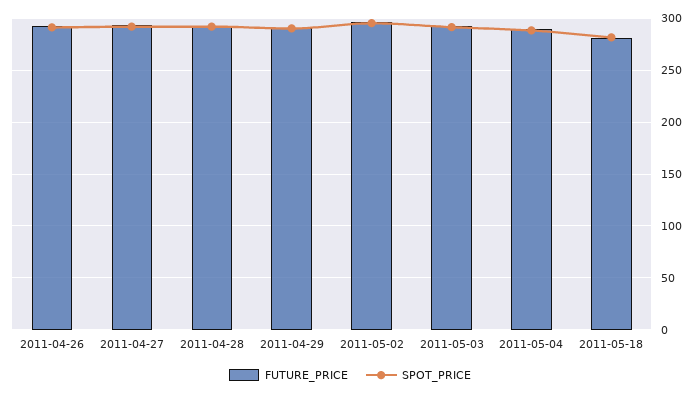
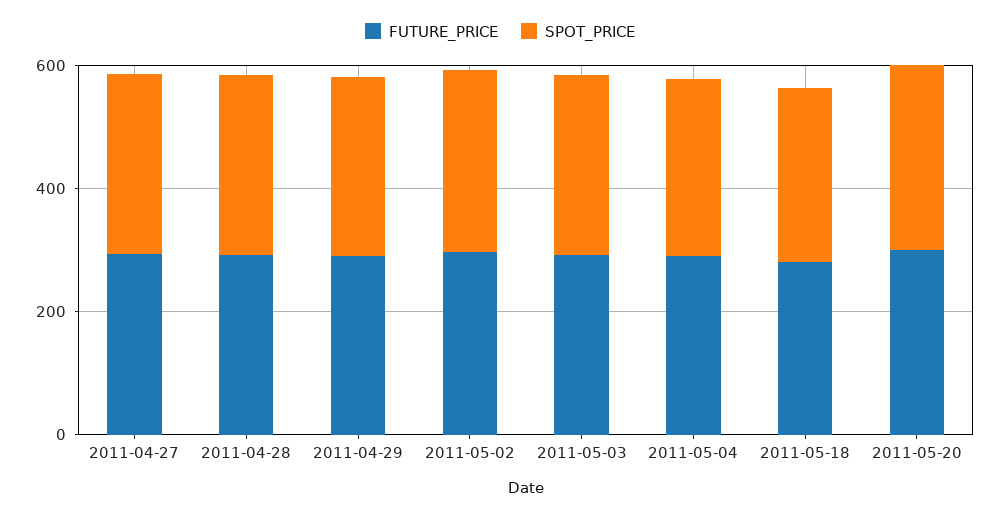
FUTURE_PRICE, 2011-04-26: 290 -> none
SPOT_PRICE, 2011-04-26: 290 -> none
FUTURE_PRICE, 2011-05-20: none -> 300
SPOT_PRICE, 2011-05-20: none -> 300

